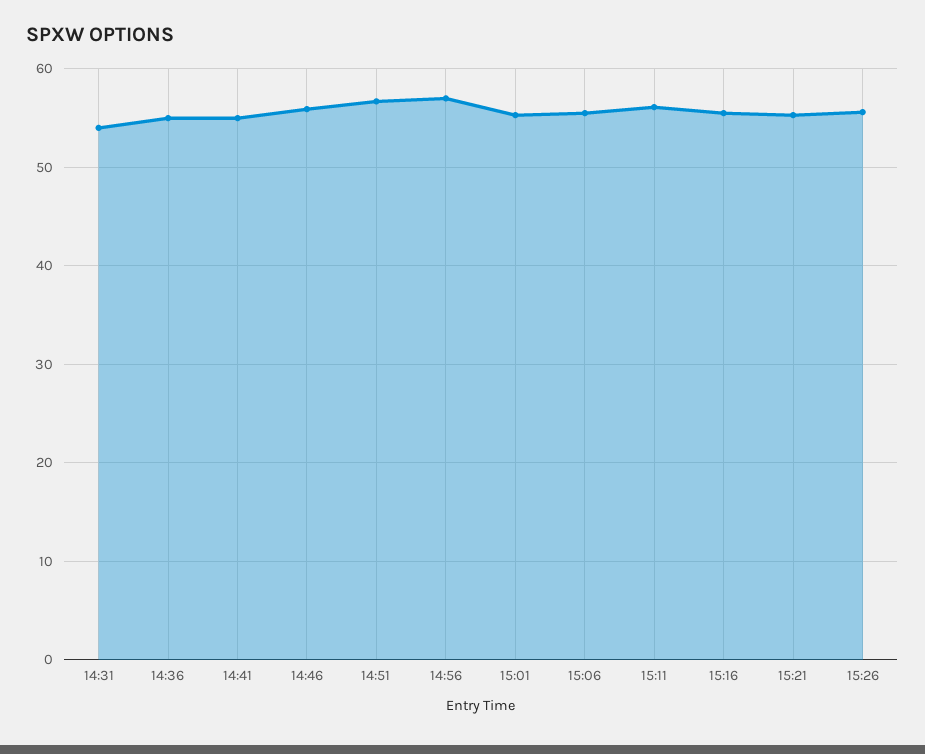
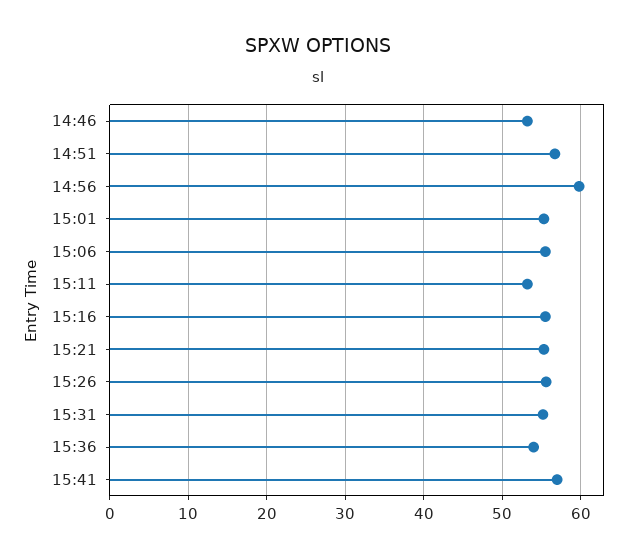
14:31: 54 -> none
14:36: 55 -> none
14:41: 55 -> none
14:46: 56 -> 53
14:56: 57 -> 60
15:11: 56 -> 53
15:31: none -> 55
15:36: none -> 54
15:41: none -> 57

